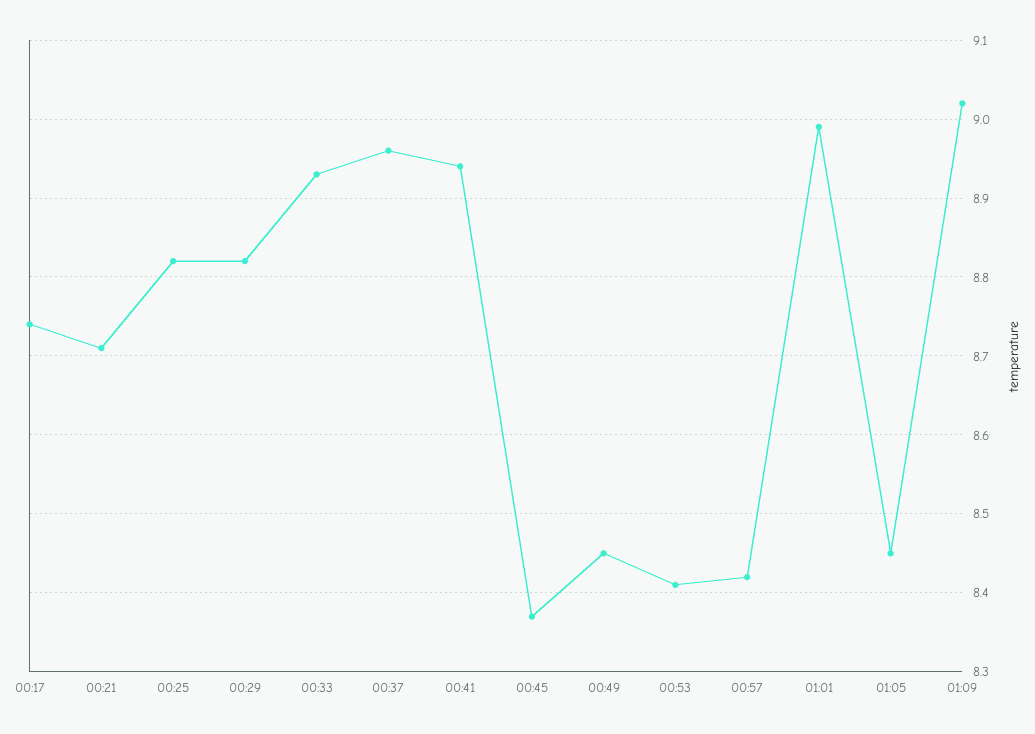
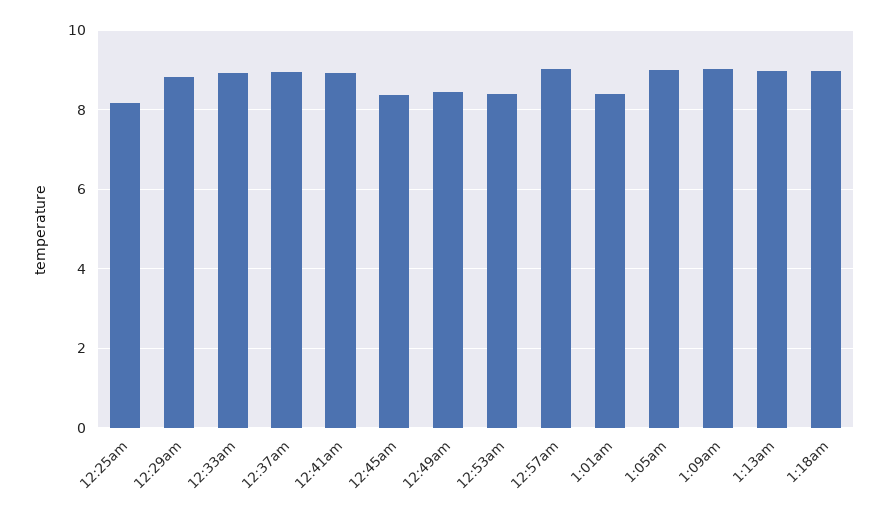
00:17: 8.74 -> none
00:21: 8.71 -> none
00:25: 8.82 -> 8.2
00:57: 8.42 -> 9
01:01: 8.99 -> 8.4
01:05: 8.45 -> 9
1:13am: none -> 9
1:18am: none -> 9

